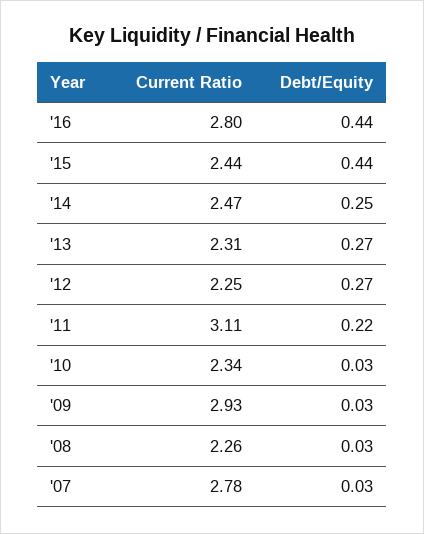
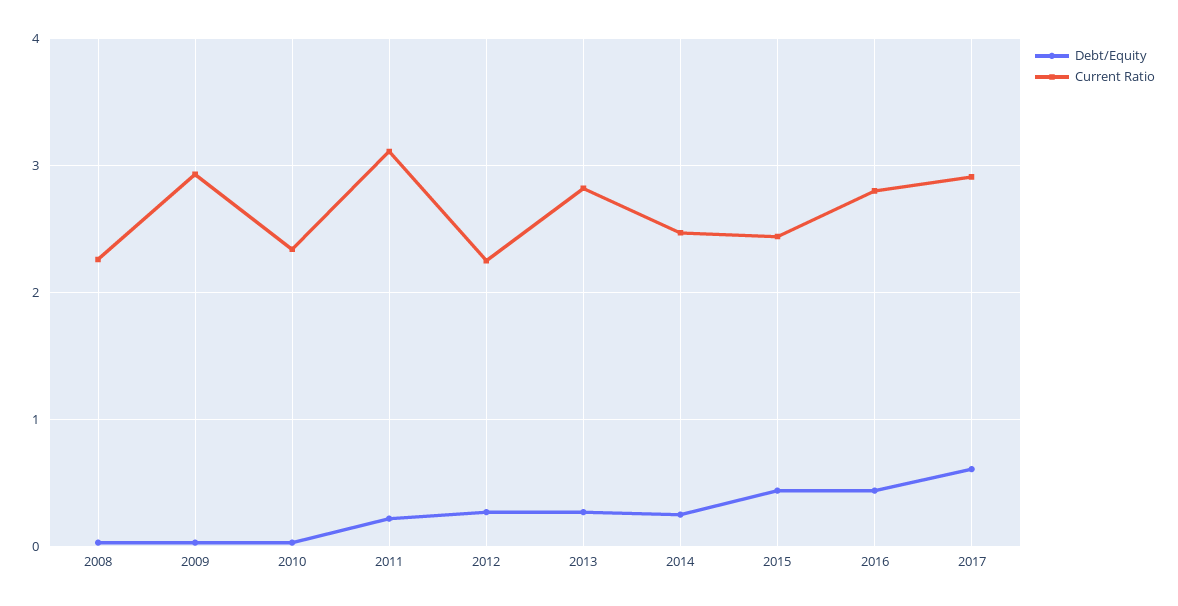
Current Ratio, '13: 2.31 -> 2.8
Current Ratio, '07: 2.78 -> none
Debt/Equity, '07: 0.03 -> none
Debt/Equity, 2017: none -> 0.6
Current Ratio, 2017: none -> 2.9

